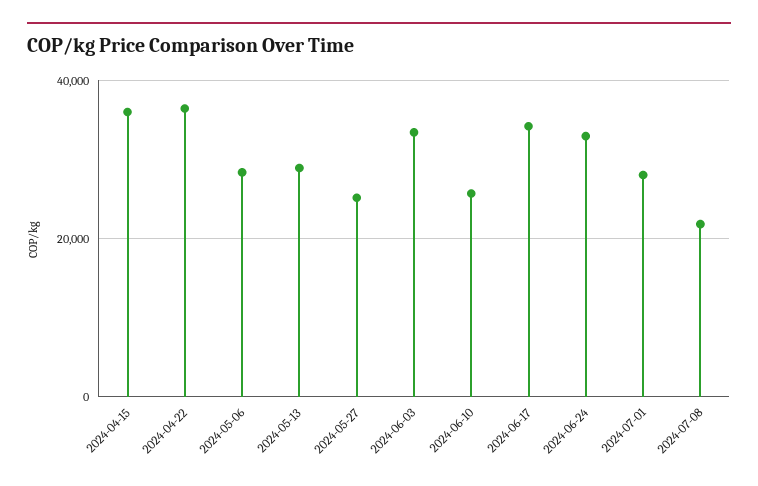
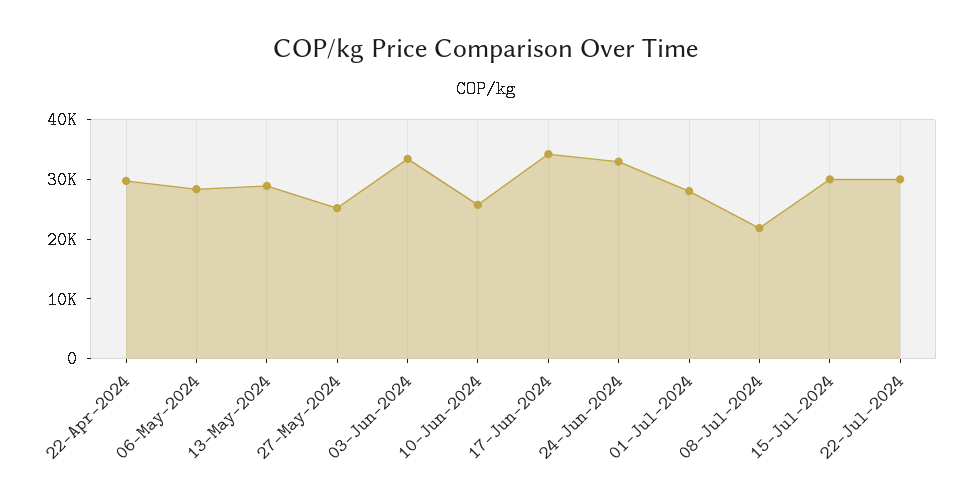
2024-04-15: 36000 -> none
2024-04-22: 36000 -> 30000
15-Jul-2024: none -> 30000
22-Jul-2024: none -> 30000

